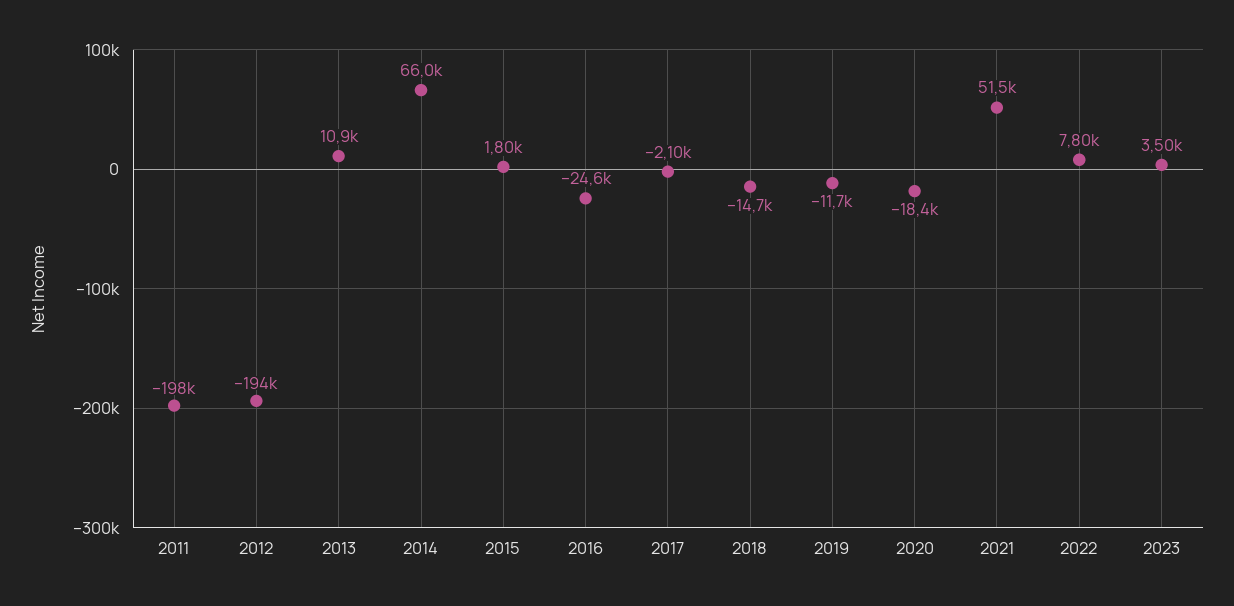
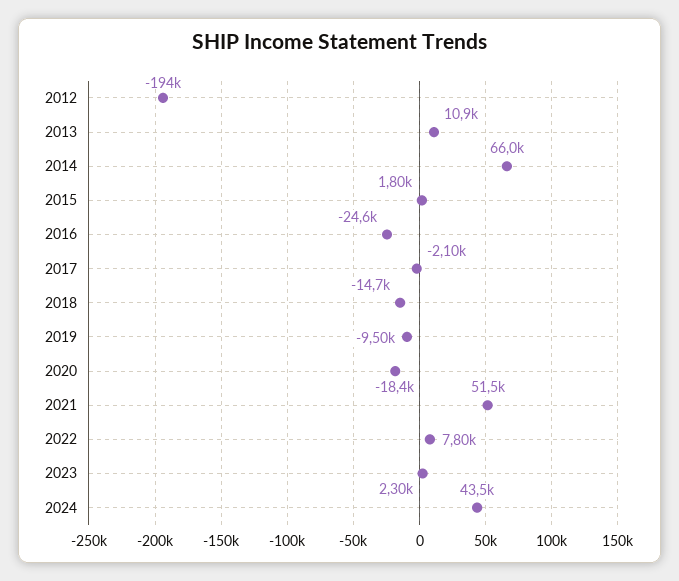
2011: -198000 -> none
2019: -11700 -> -9500
2023: 3500 -> 2300
2024: none -> 43500

